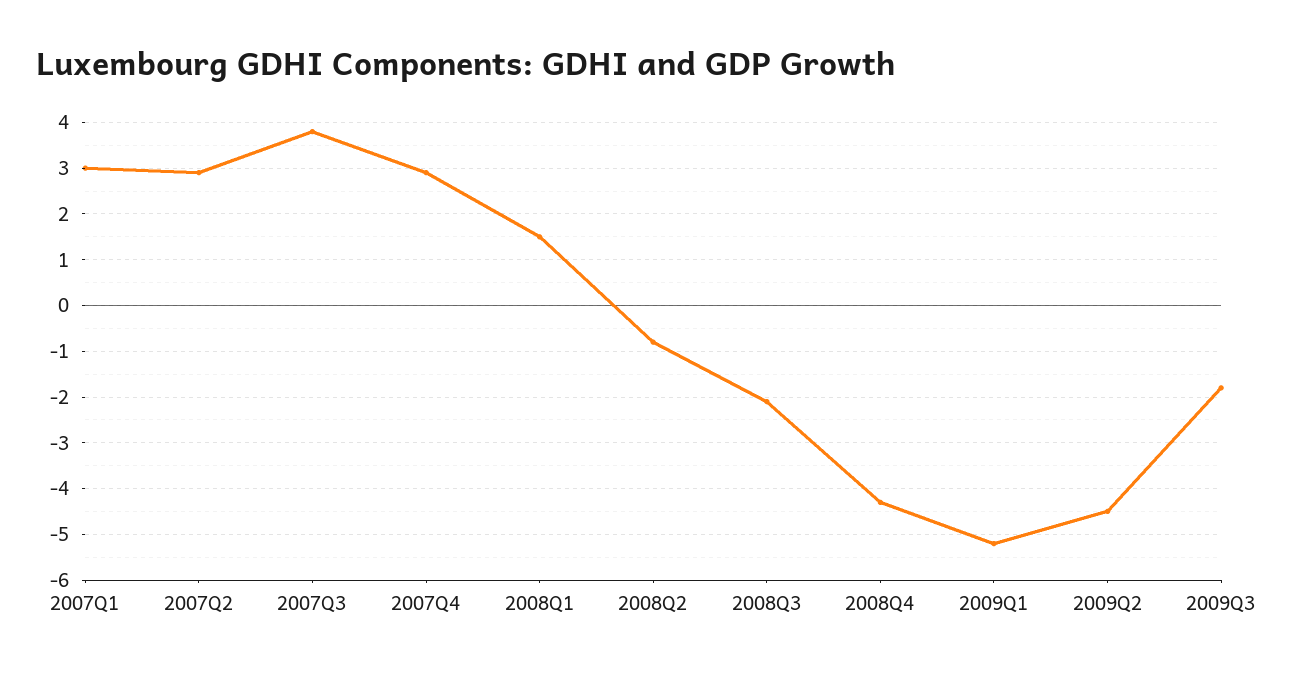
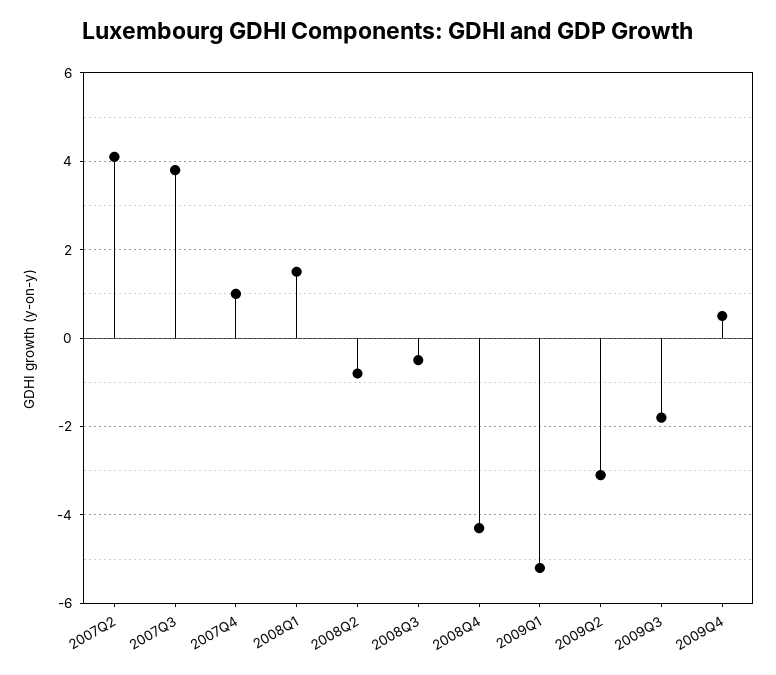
2007Q1: 3 -> none
2007Q2: 3 -> 4
2007Q4: 3 -> 1
2008Q3: -2 -> -0.5
2009Q2: -4.5 -> -3
2009Q4: none -> 0.5

